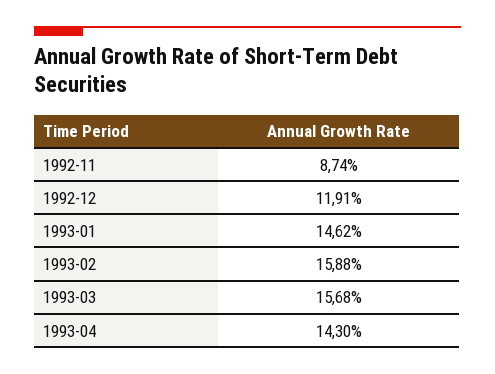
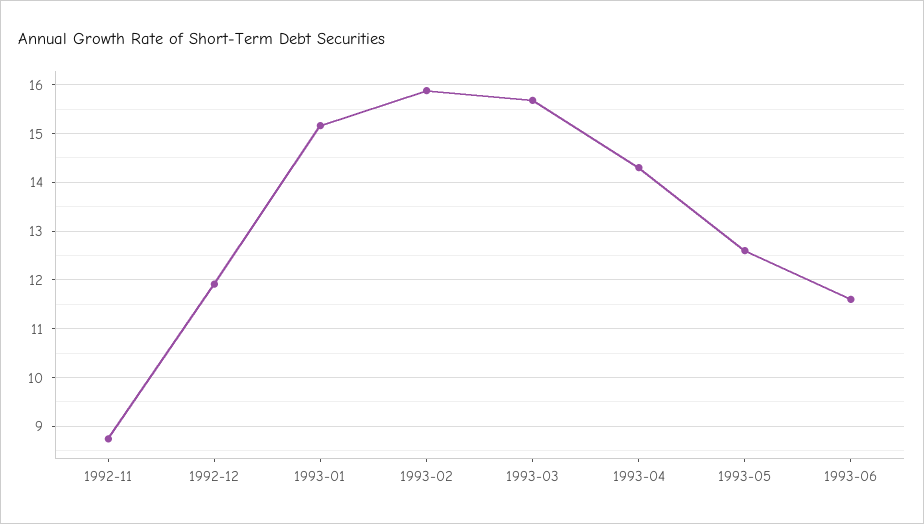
1993-01: 14.62 -> 15.2
1993-05: none -> 12.6
1993-06: none -> 11.6

